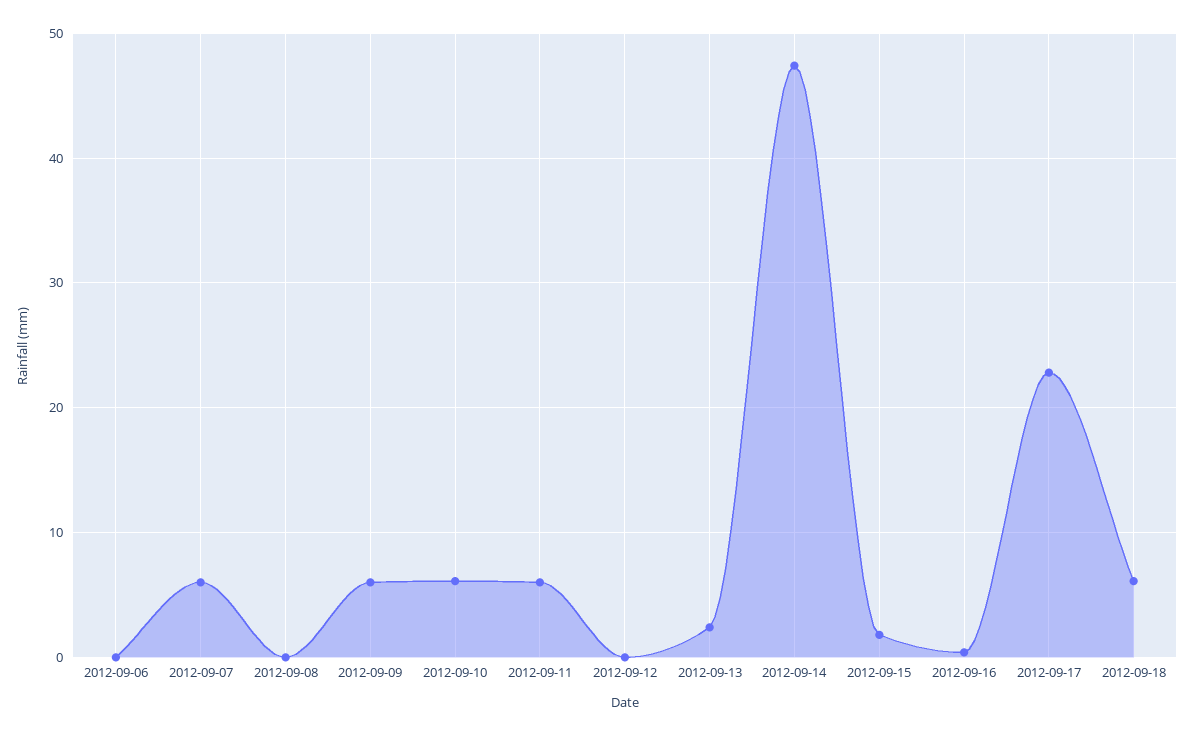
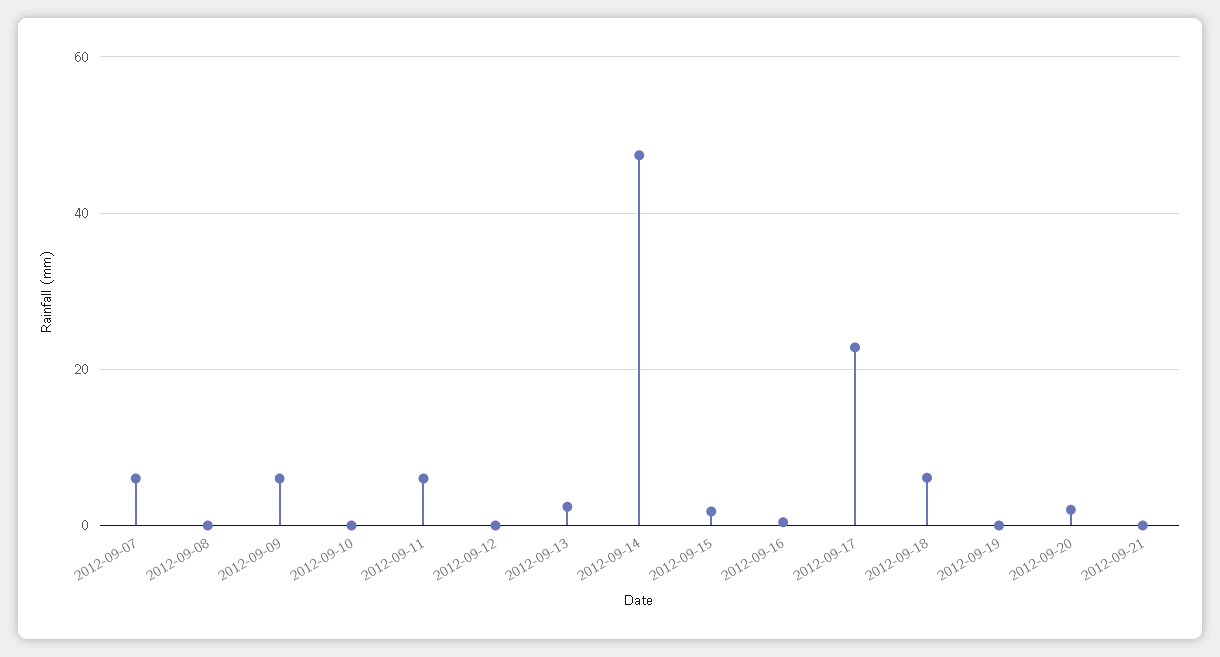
2012-09-06: 0 -> none
2012-09-10: 6 -> 0
2012-09-19: none -> 0
2012-09-20: none -> 2
2012-09-21: none -> 0

